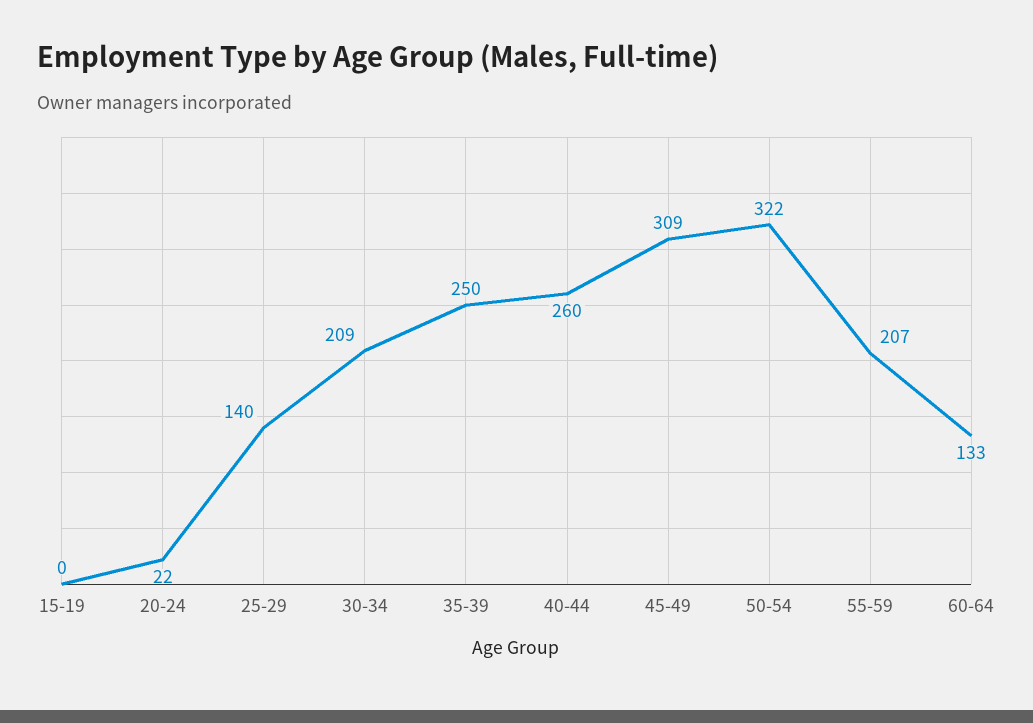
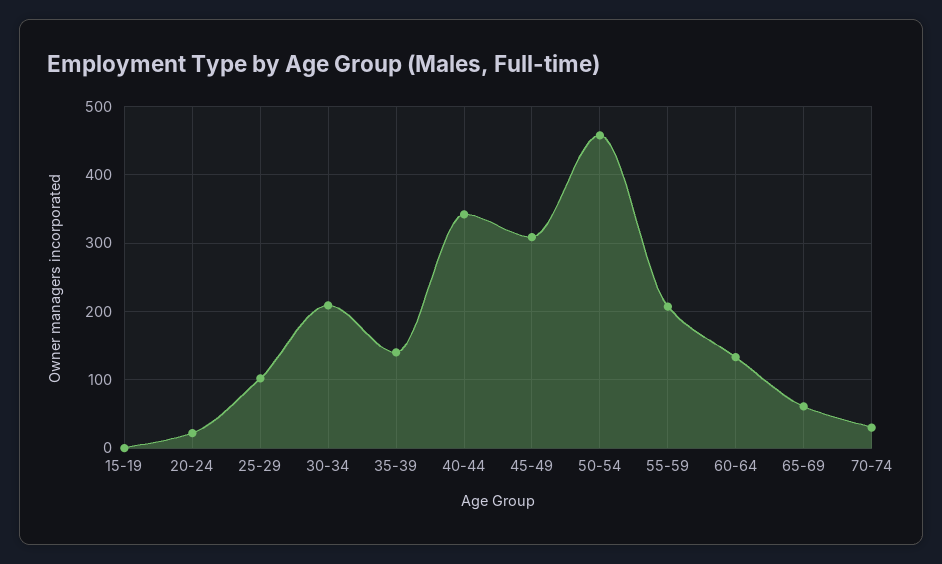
25-29: 140 -> 100
35-39: 250 -> 140
40-44: 260 -> 340
50-54: 322 -> 460
65-69: none -> 60
70-74: none -> 30

